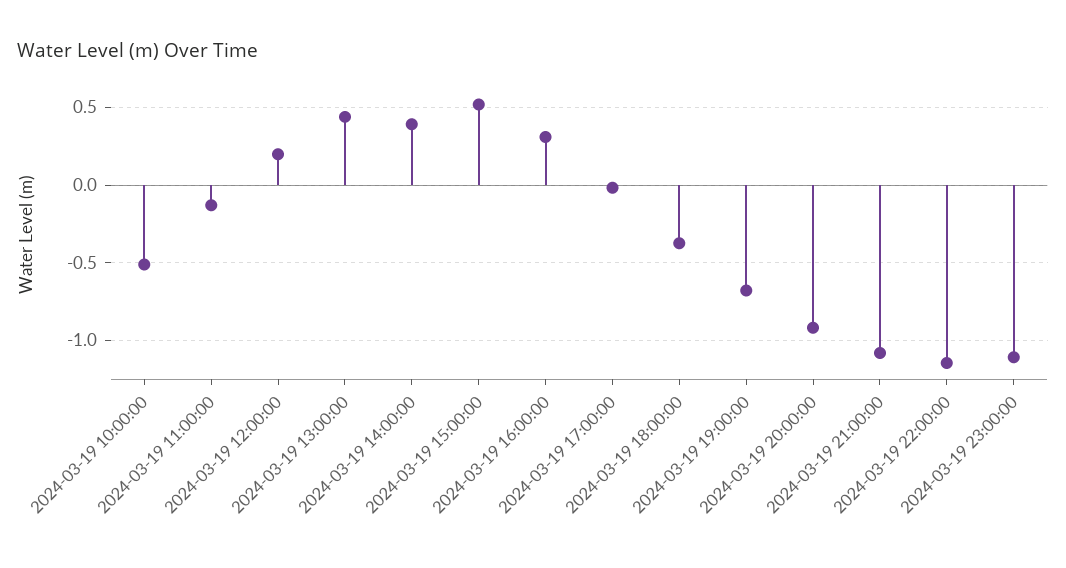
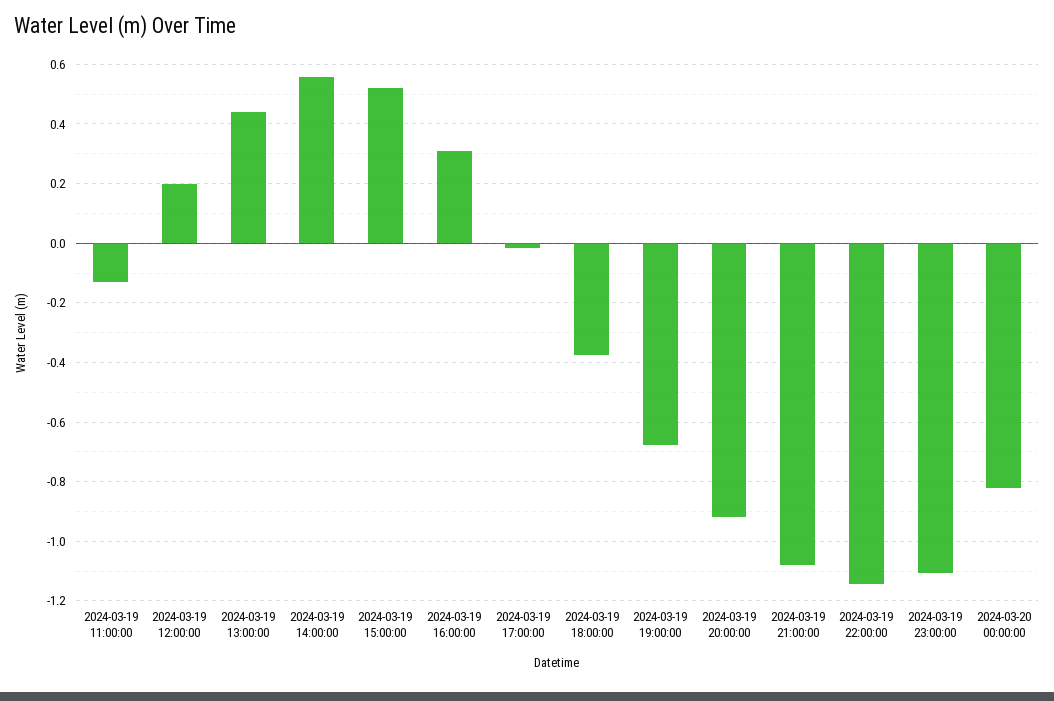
2024-03-19 10:00:00: -0.5 -> none
2024-03-19 14:00:00: 0.4 -> 0.55
2024-03-20 00:00:00: none -> -0.825

